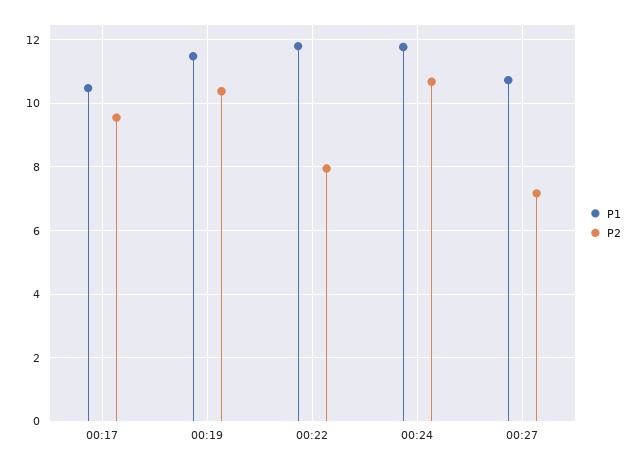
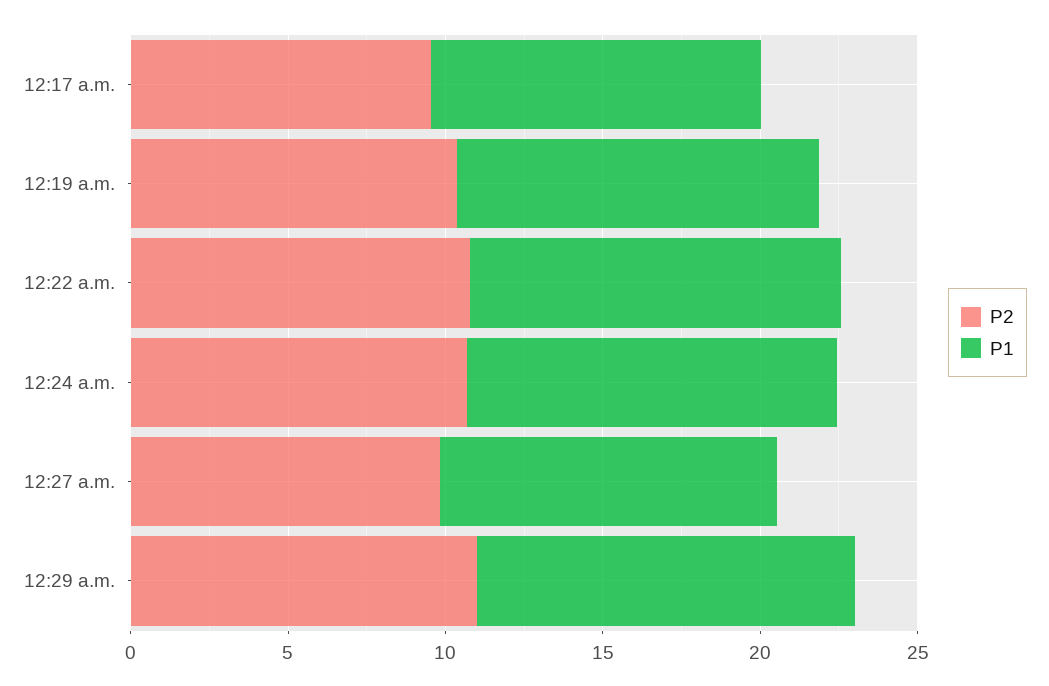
P2, 00:22: 8 -> 11
P2, 00:27: 7.2 -> 10
P2, 12:29 a.m.: none -> 11
P1, 12:29 a.m.: none -> 12

